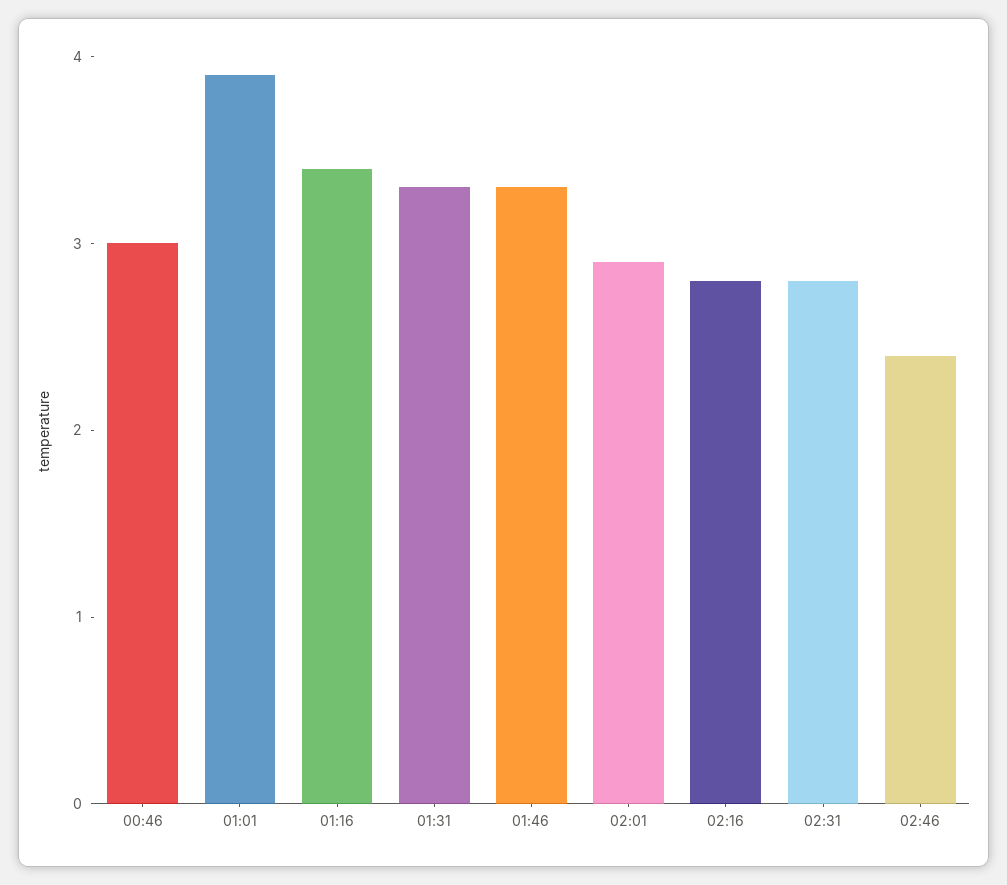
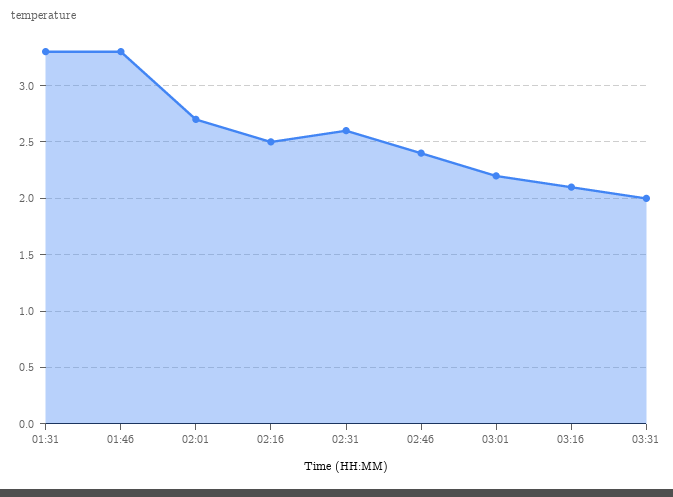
00:46: 3 -> none
01:01: 3.9 -> none
01:16: 3.4 -> none
02:01: 2.9 -> 2.7
02:16: 2.8 -> 2.5
02:31: 2.8 -> 2.6
03:01: none -> 2.2
03:16: none -> 2.1
03:31: none -> 2

